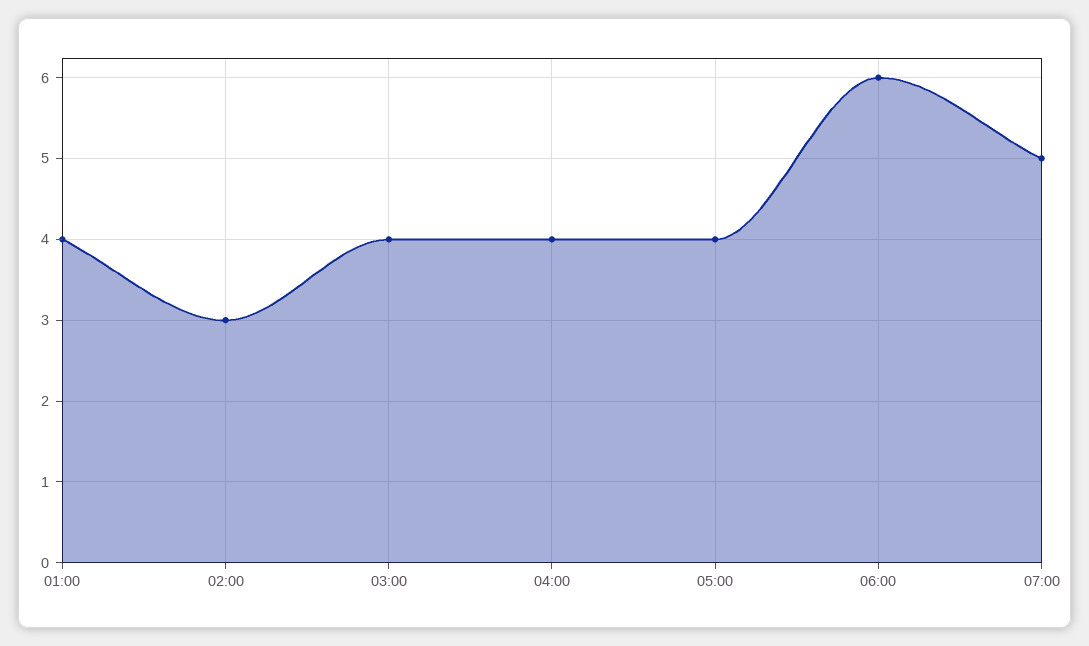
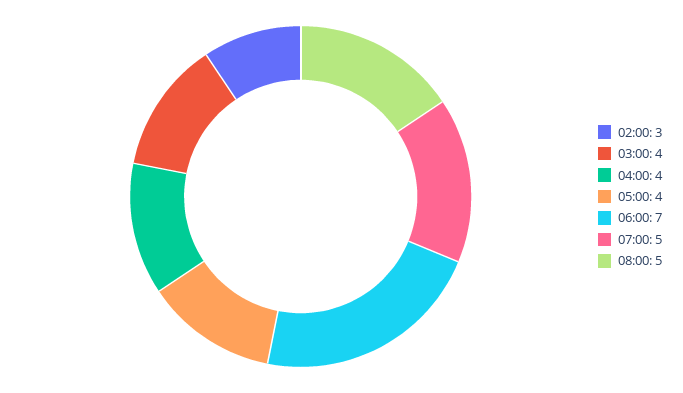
01:00: 4 -> none
06:00: 6 -> 7
08:00: none -> 5

